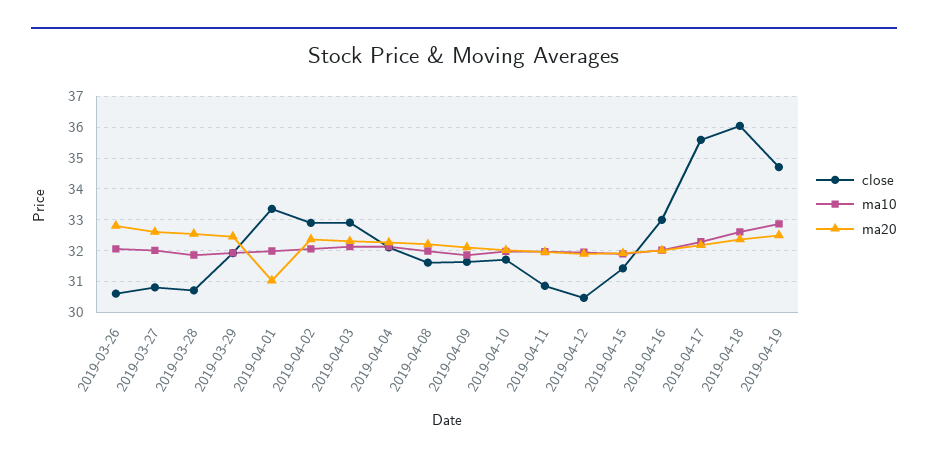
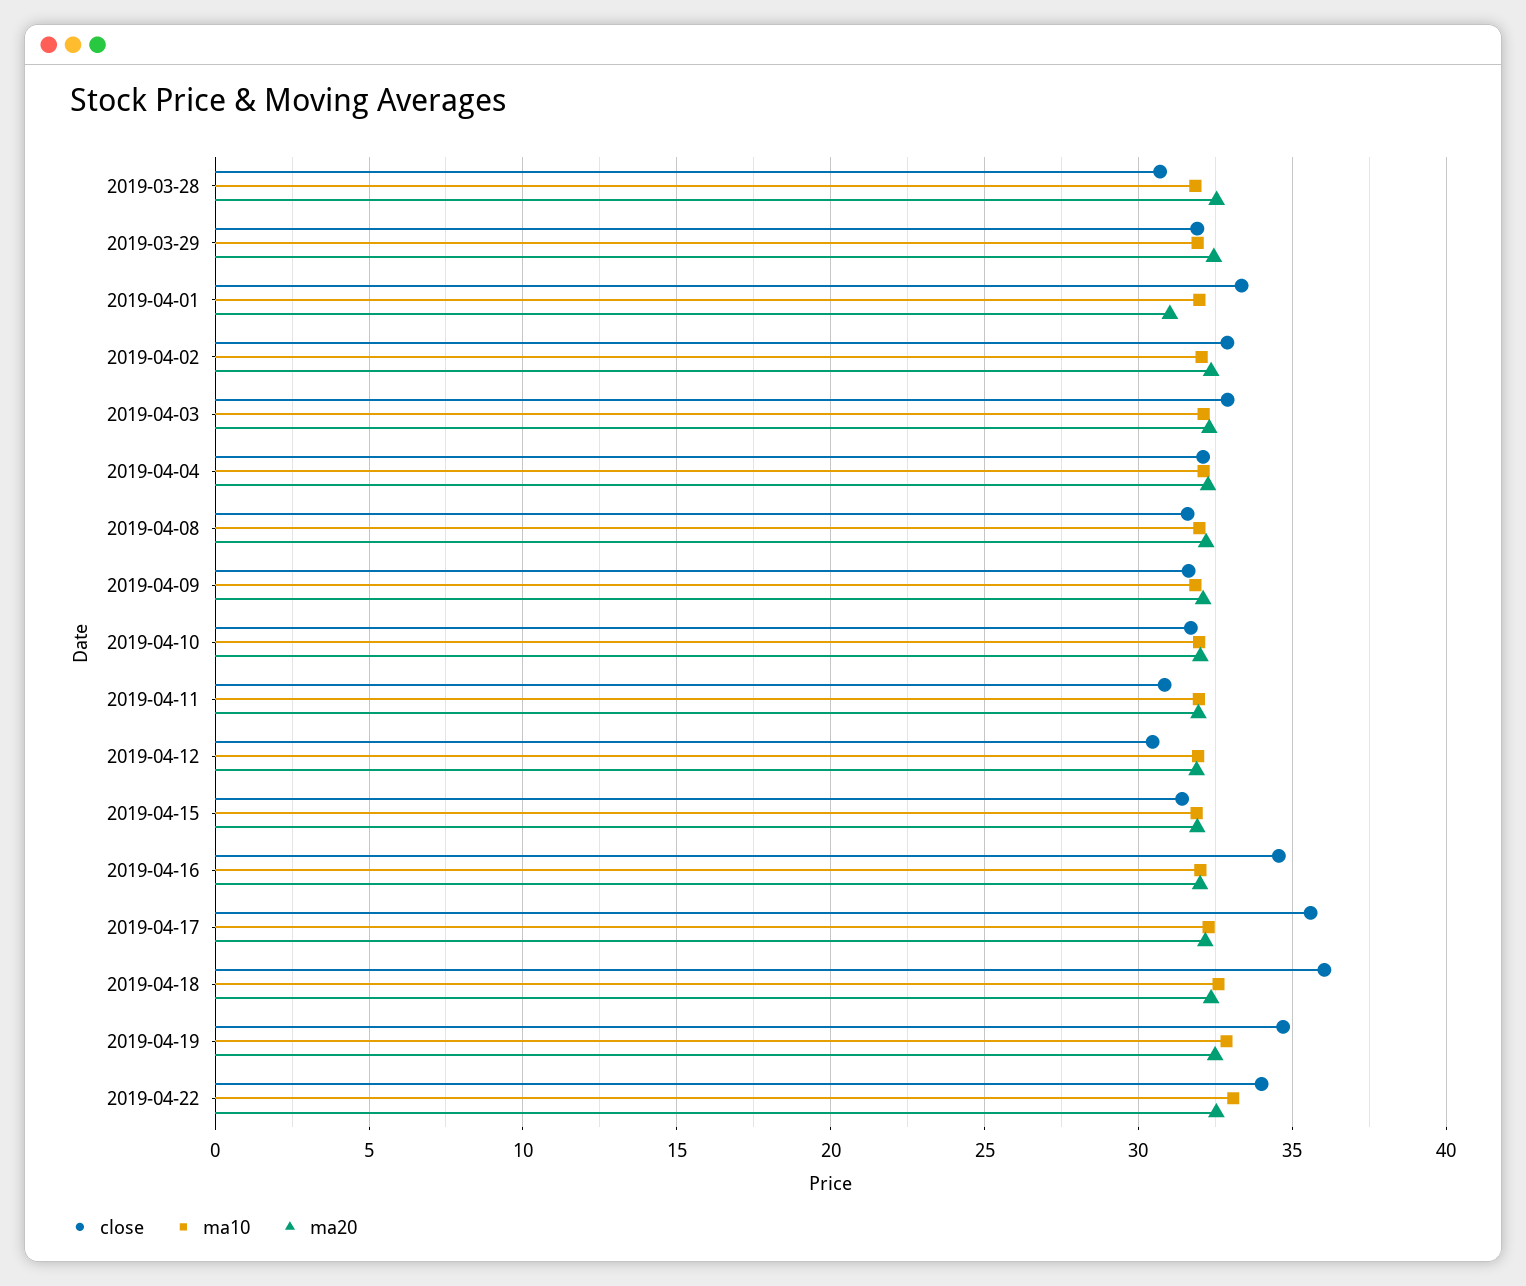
close, 2019-03-26: 30.6 -> none
ma10, 2019-03-26: 32 -> none
ma20, 2019-03-26: 32.8 -> none
close, 2019-03-27: 30.8 -> none
ma10, 2019-03-27: 32 -> none
ma20, 2019-03-27: 32.6 -> none
close, 2019-04-16: 33 -> 34.5
close, 2019-04-22: none -> 34
ma10, 2019-04-22: none -> 33
ma20, 2019-04-22: none -> 32.5

